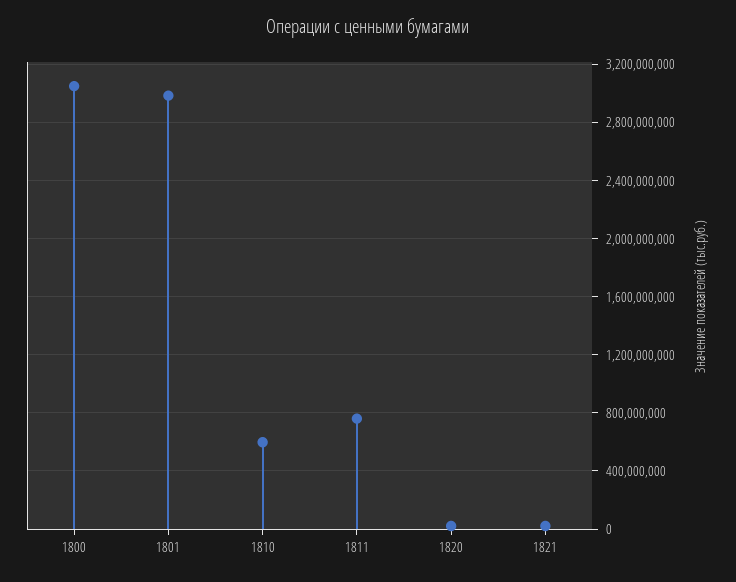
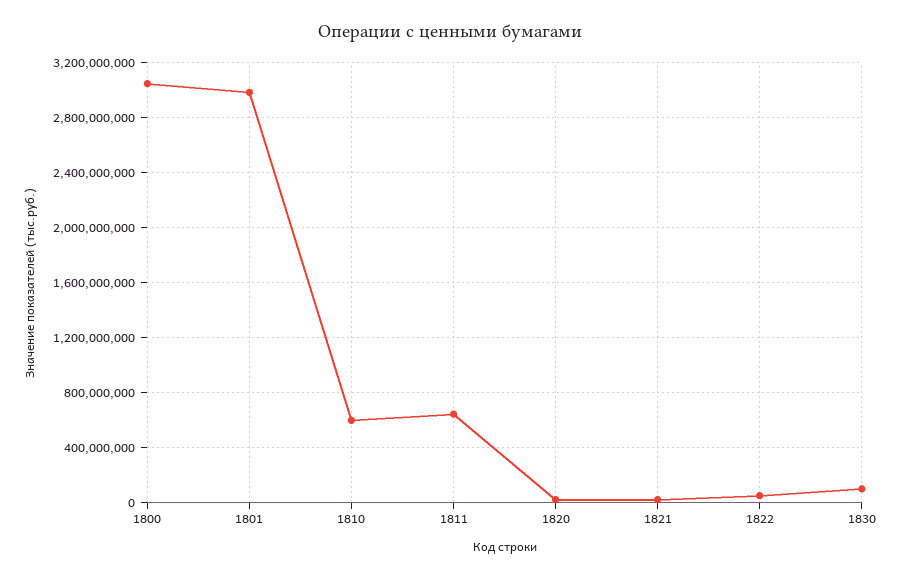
1811: 750000000 -> 650000000
1822: none -> 50000000
1830: none -> 100000000

